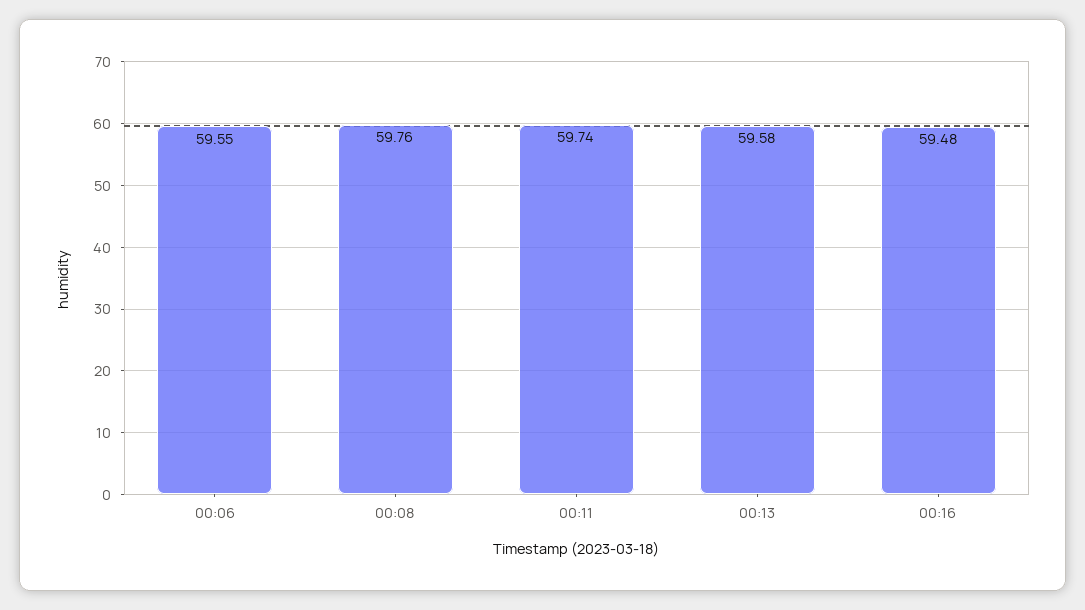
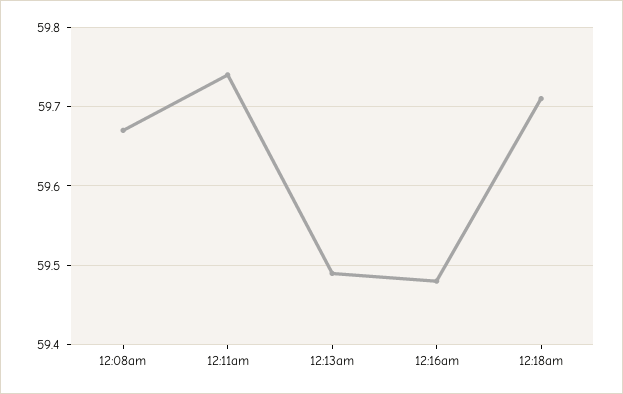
00:06: 59.55 -> none
00:08: 59.76 -> 59.67
00:13: 59.58 -> 59.49
12:18am: none -> 59.71

